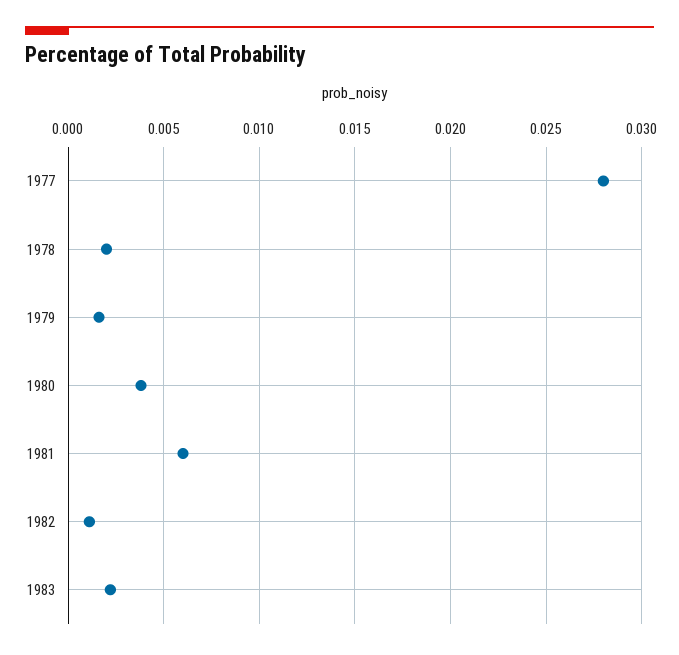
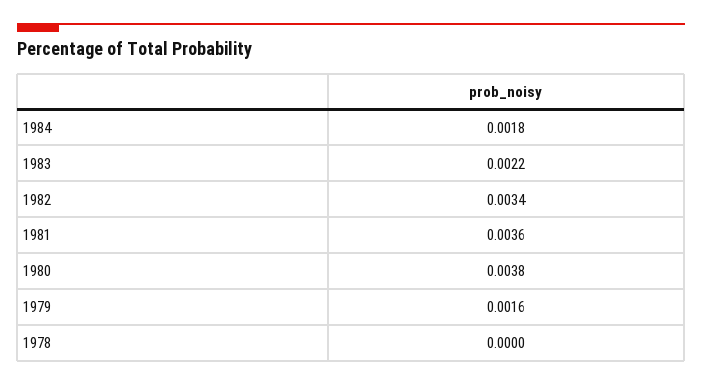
1977: 0.028 -> none
1978: 0.002 -> 0
1981: 0.006 -> 0.0036
1982: 0.001 -> 0.0034
1984: none -> 0.0018

